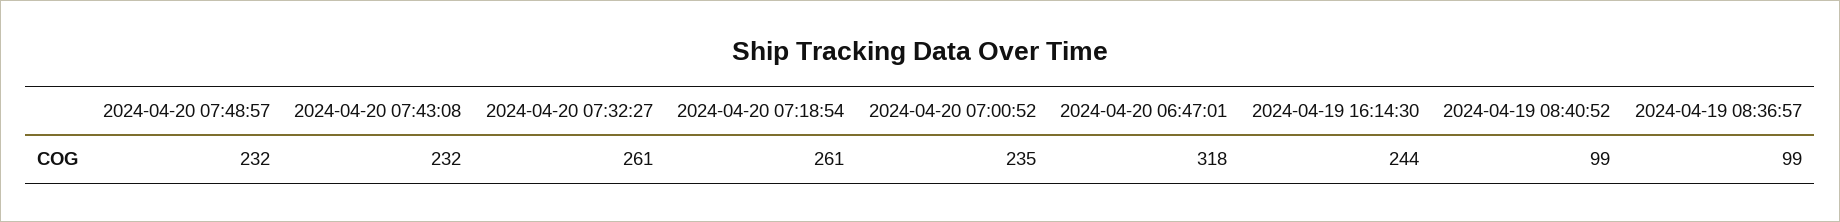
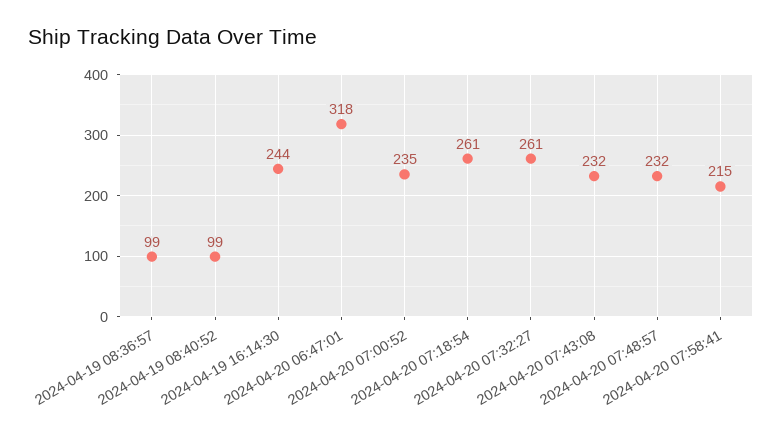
2024-04-20 07:58:41: none -> 215

